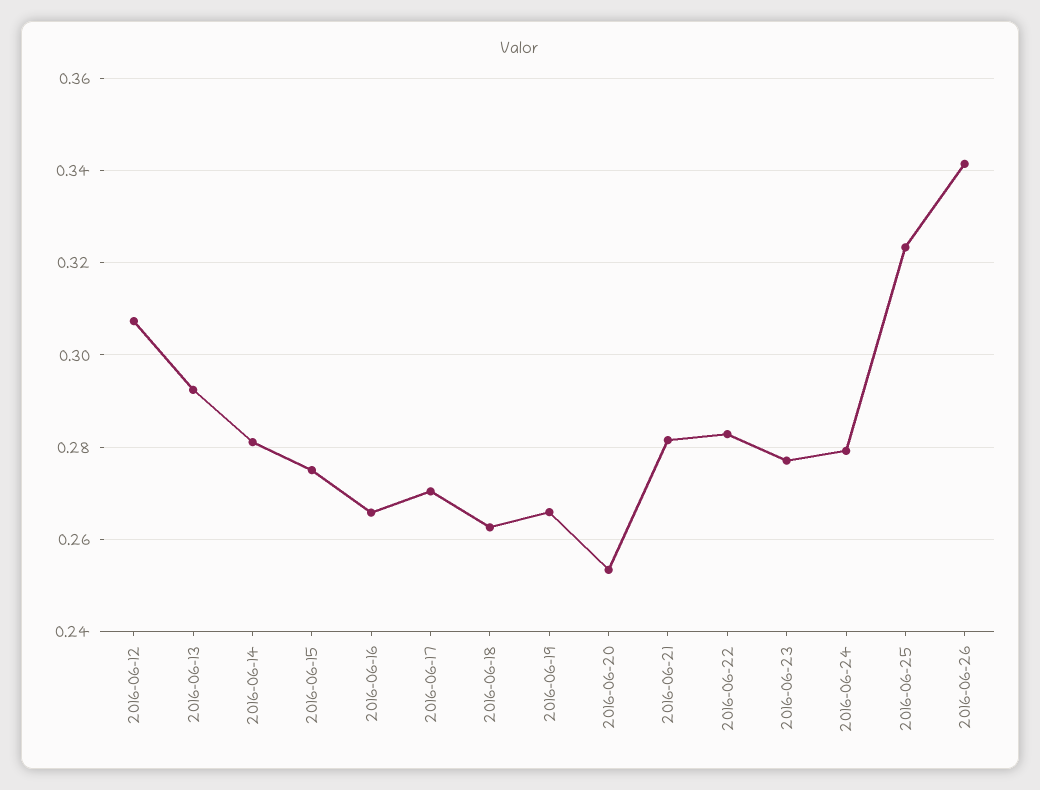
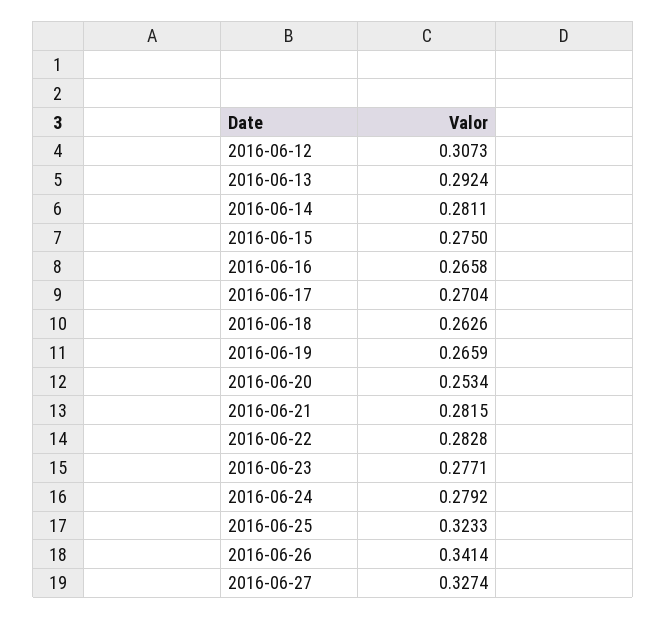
2016-06-27: none -> 0.3274

